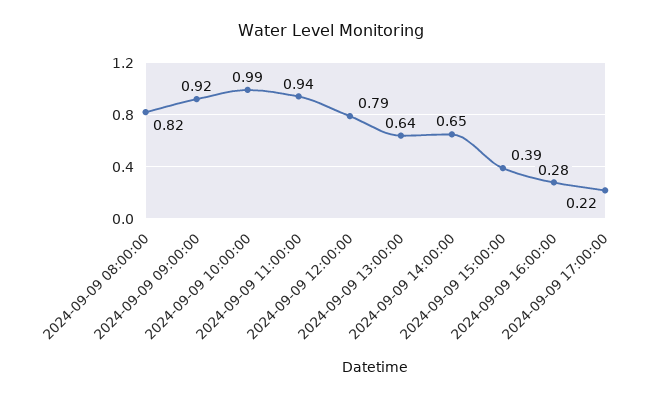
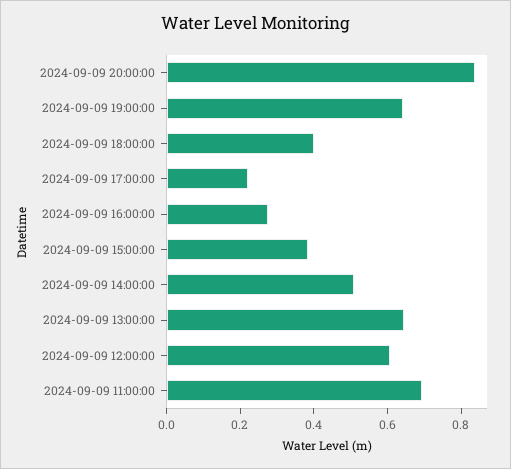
2024-09-09 08:00:00: 0.82 -> none
2024-09-09 09:00:00: 0.92 -> none
2024-09-09 10:00:00: 0.99 -> none
2024-09-09 11:00:00: 0.94 -> 0.7
2024-09-09 12:00:00: 0.79 -> 0.6
2024-09-09 14:00:00: 0.65 -> 0.5
2024-09-09 20:00:00: none -> 0.85
2024-09-09 19:00:00: none -> 0.65
2024-09-09 18:00:00: none -> 0.4

